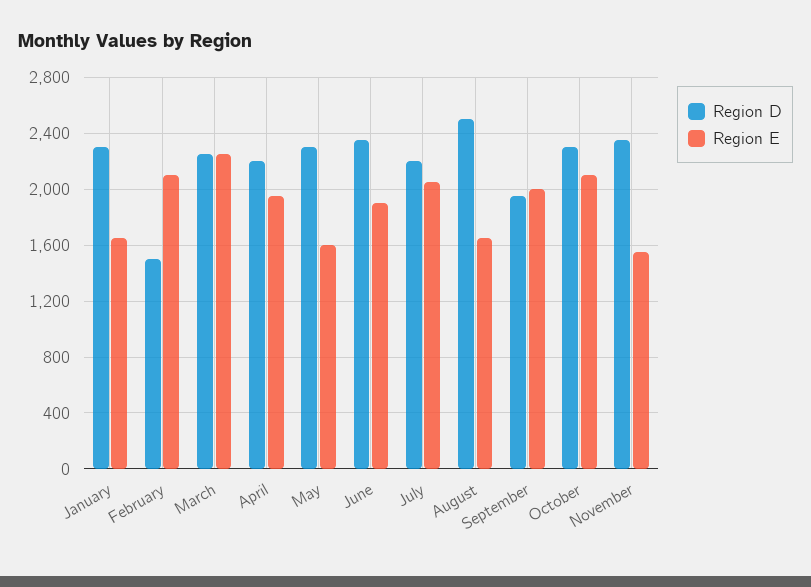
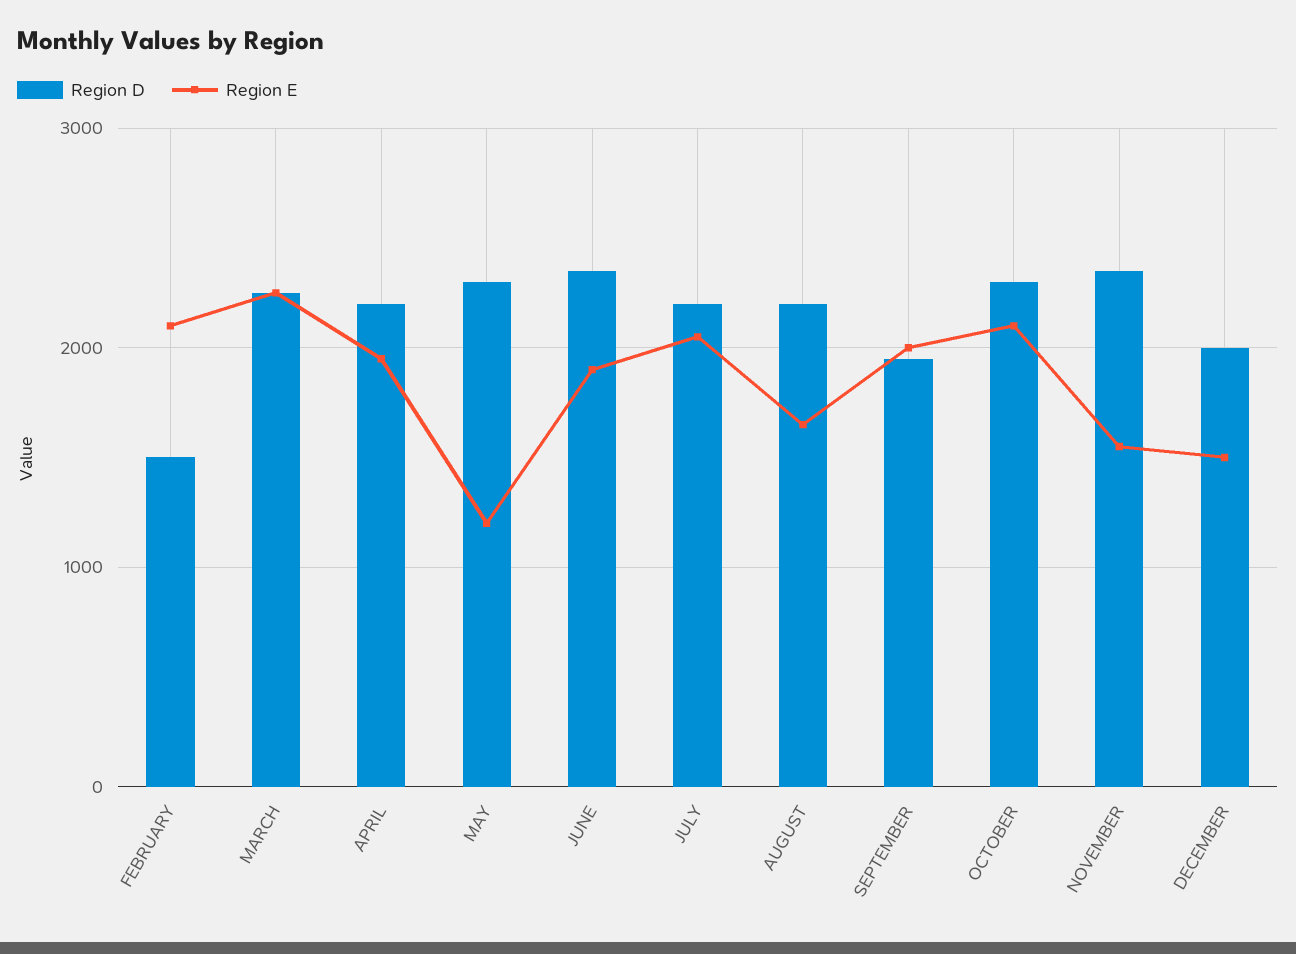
Region D, January: 2300 -> none
Region E, January: 1650 -> none
Region E, May: 1600 -> 1200
Region D, August: 2500 -> 2200
Region D, DECEMBER: none -> 2000
Region E, DECEMBER: none -> 1500

